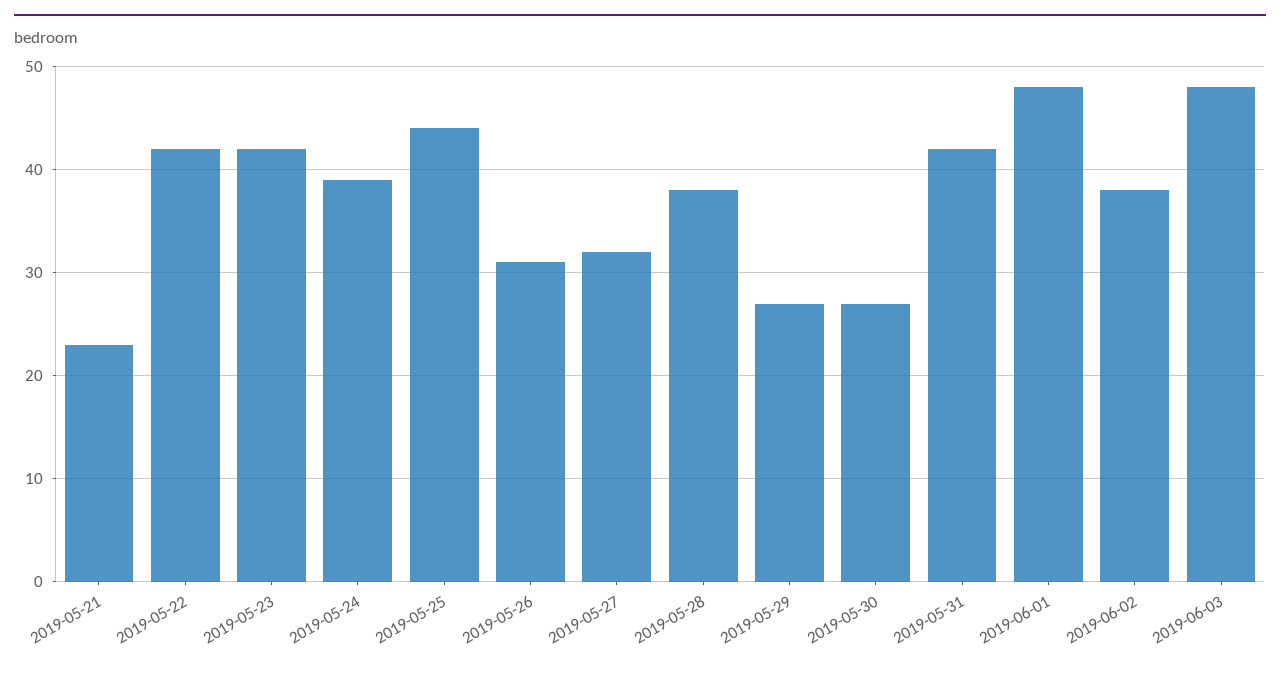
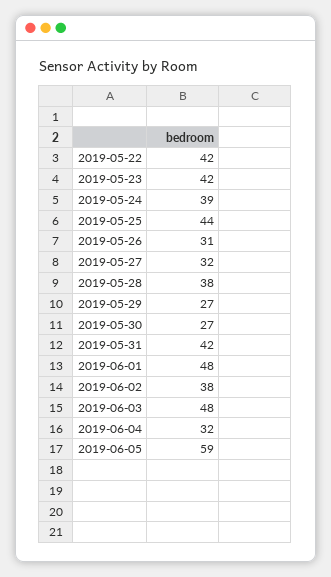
2019-05-21: 23 -> none
2019-06-04: none -> 32
2019-06-05: none -> 59

